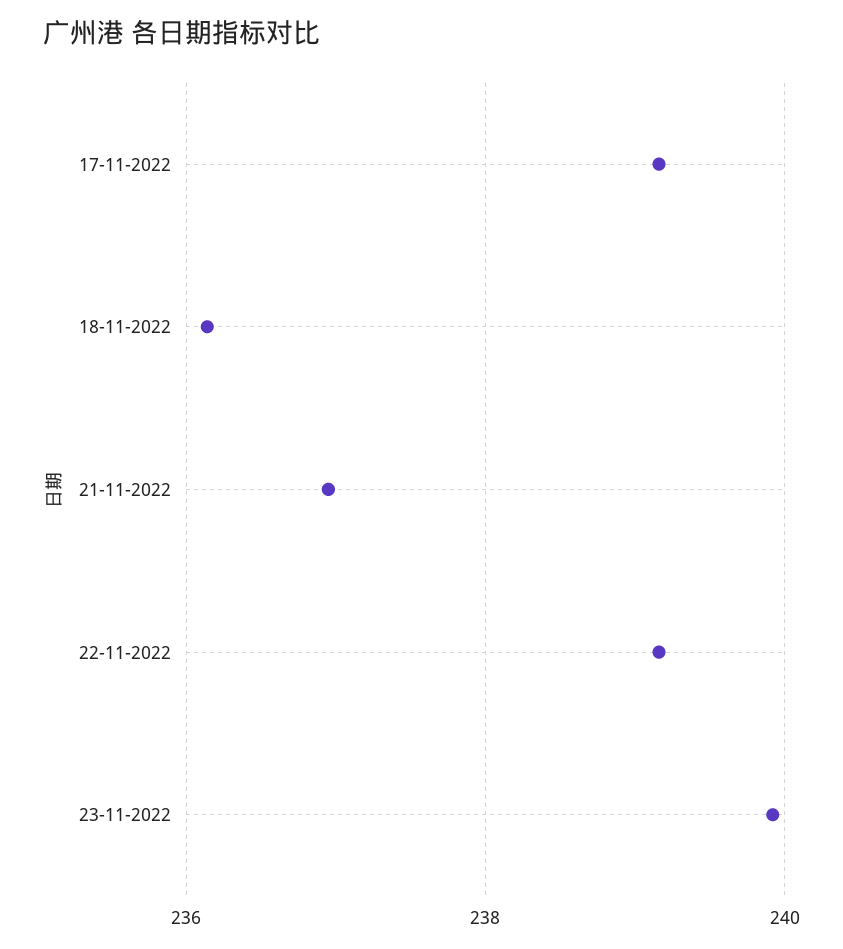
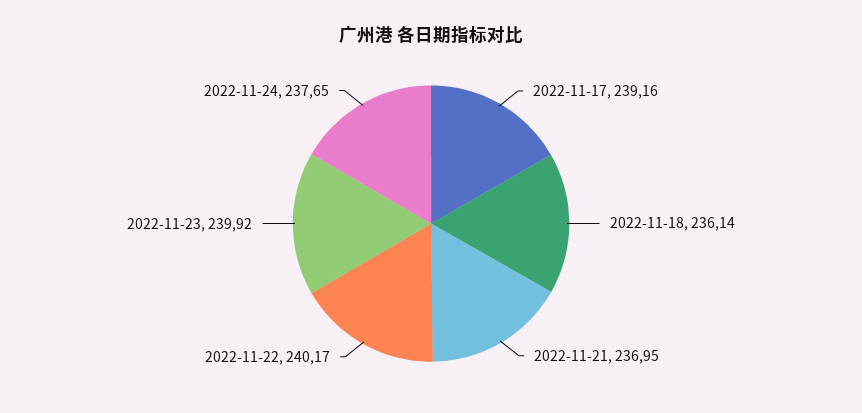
22-11-2022: 239.2 -> 240.17
2022-11-24: none -> 237.65

